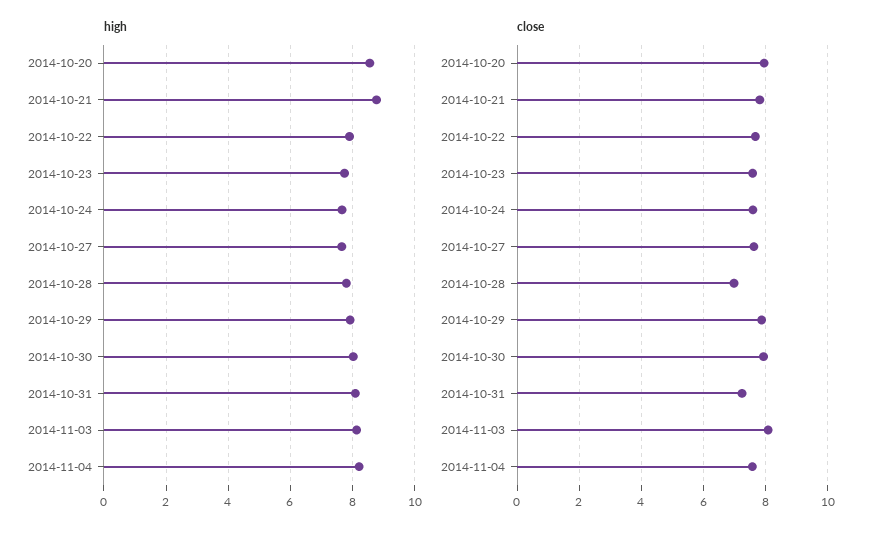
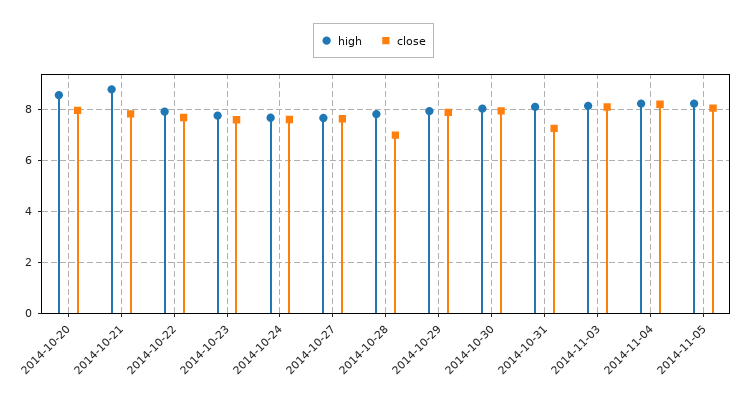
close, 2014-11-04: 7.6 -> 8.25
high, 2014-11-05: none -> 8.25
close, 2014-11-05: none -> 8

